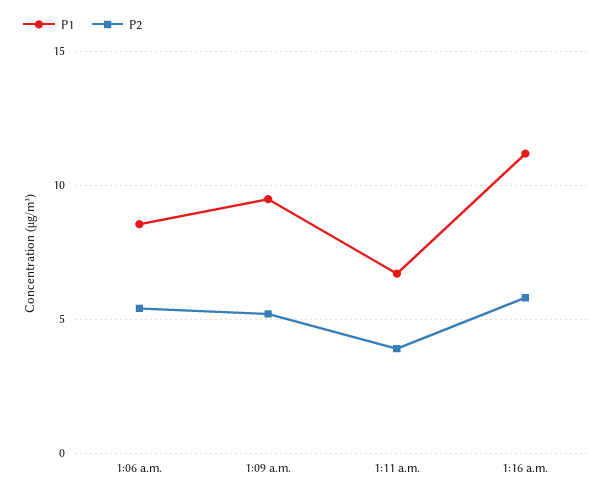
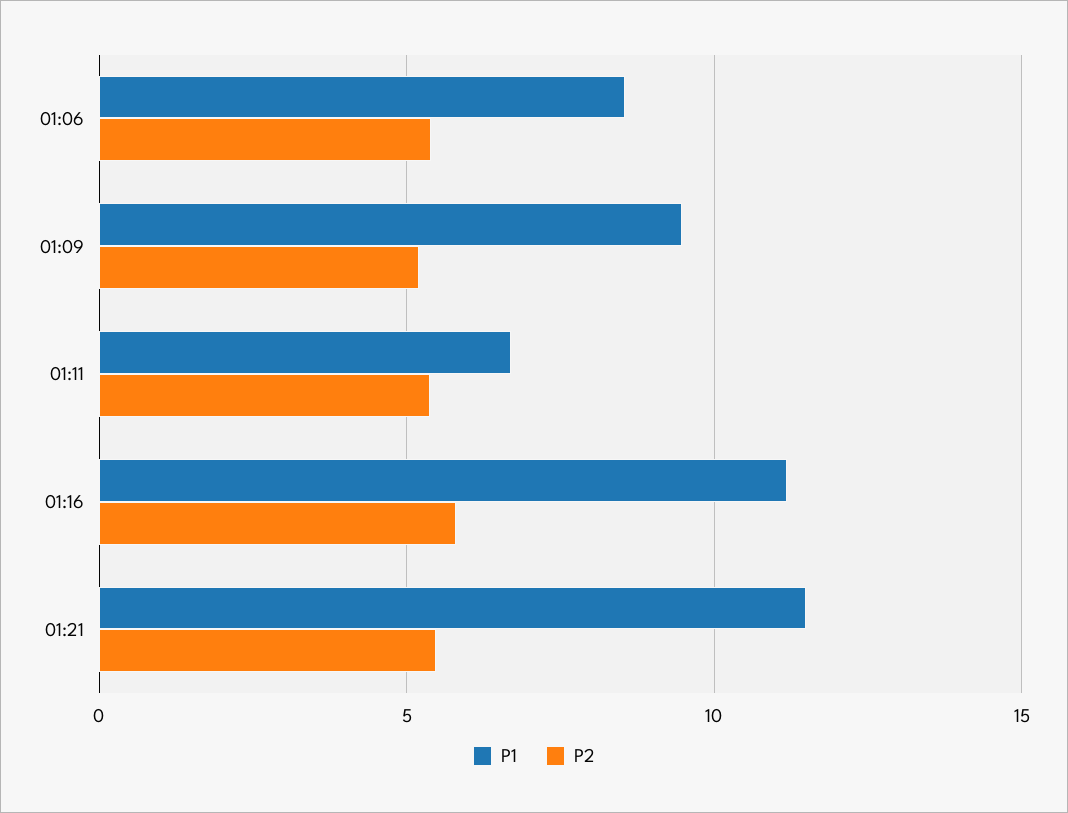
P2, 1:11 a.m.: 4 -> 5.5
P1, 01:21: none -> 11.5
P2, 01:21: none -> 5.5

